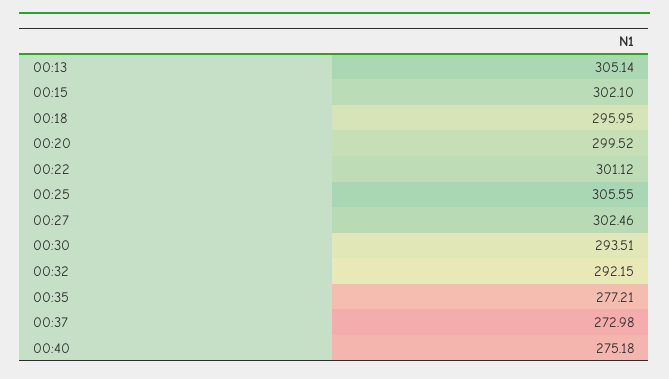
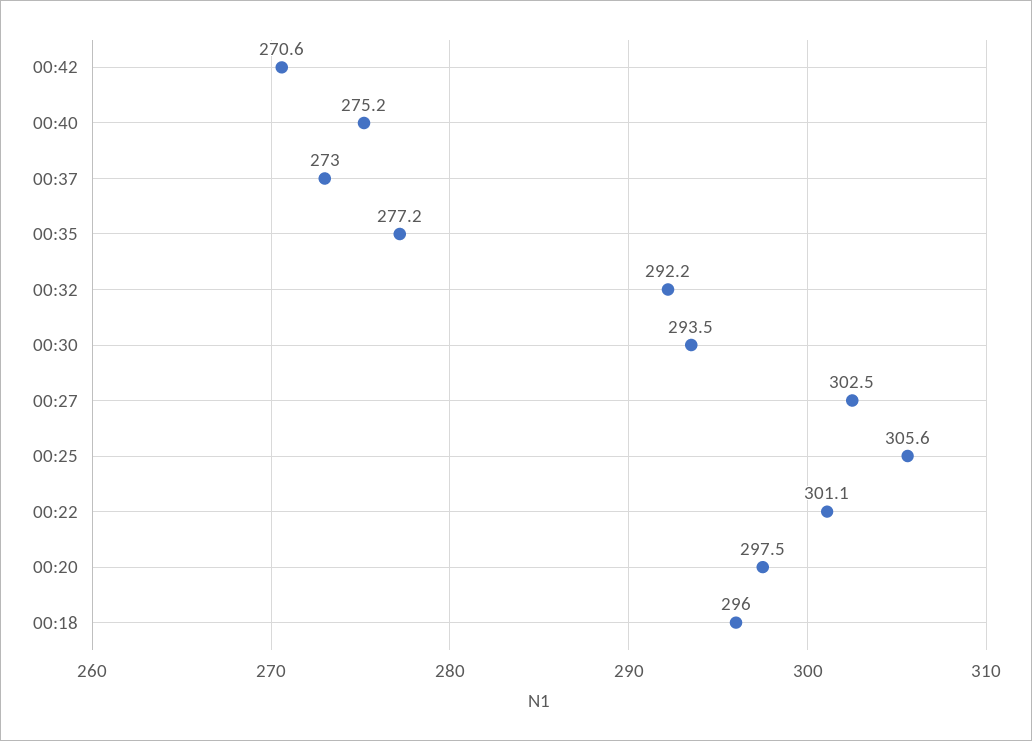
00:13: 305.14 -> none
00:15: 302.1 -> none
00:20: 299.52 -> 297.5
00:42: none -> 270.6

